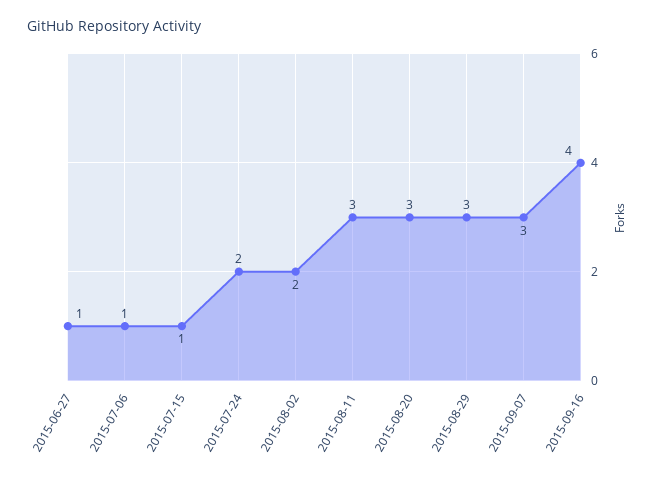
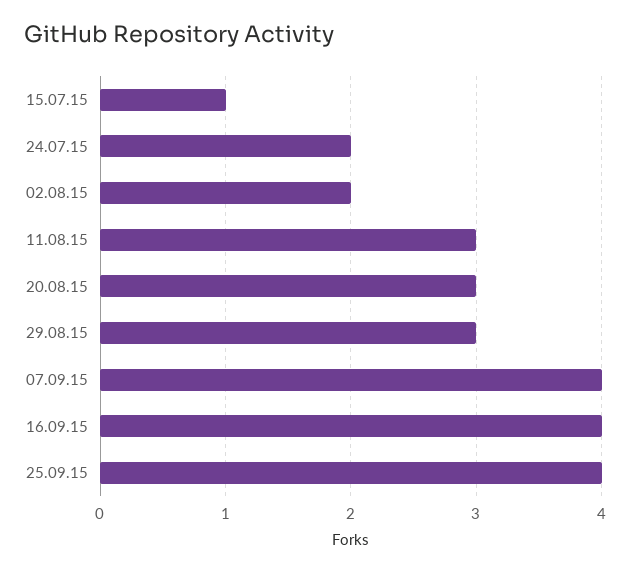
2015-06-27: 1 -> none
2015-07-06: 1 -> none
2015-09-07: 3 -> 4
25.09.15: none -> 4

